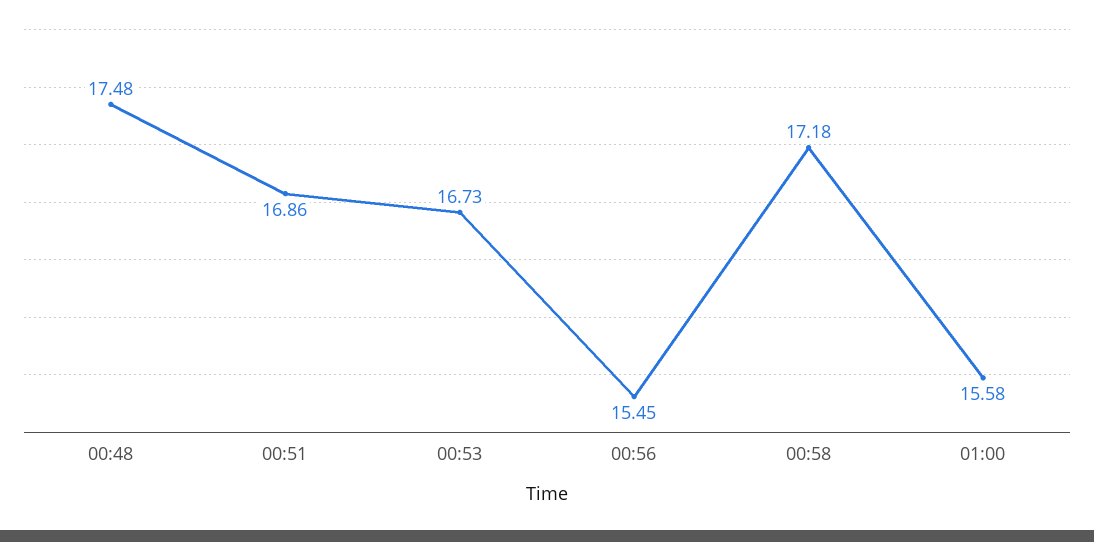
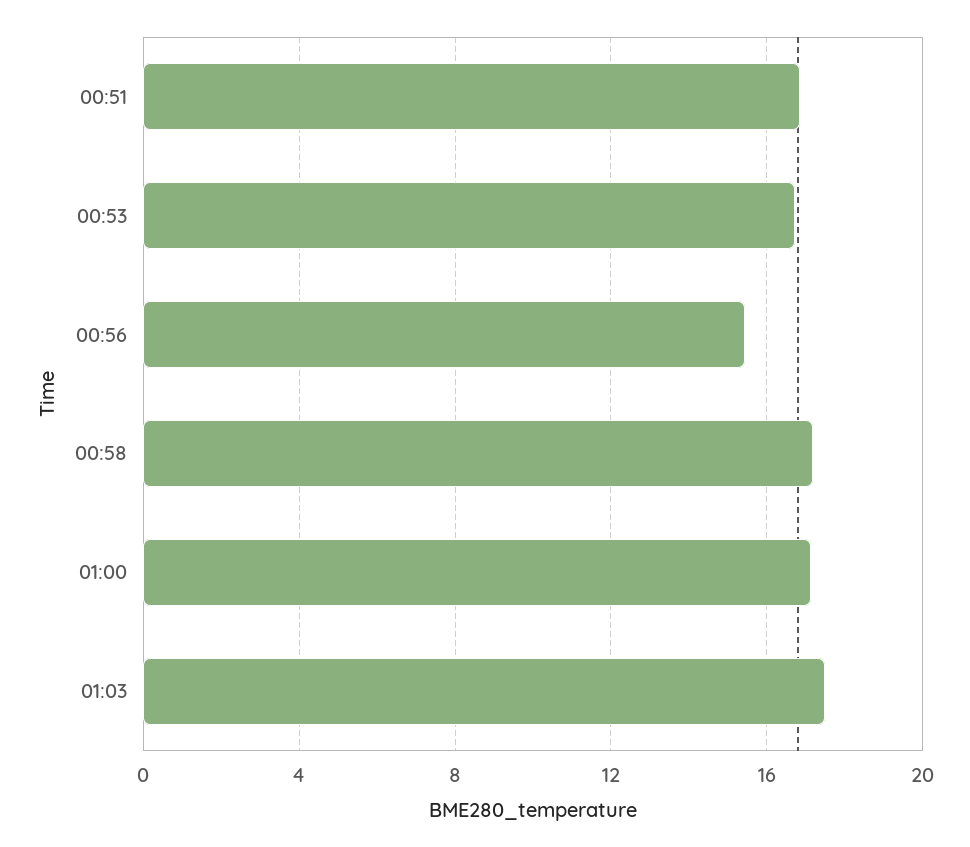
00:48: 17.48 -> none
01:00: 15.58 -> 17
01:03: none -> 17.5

